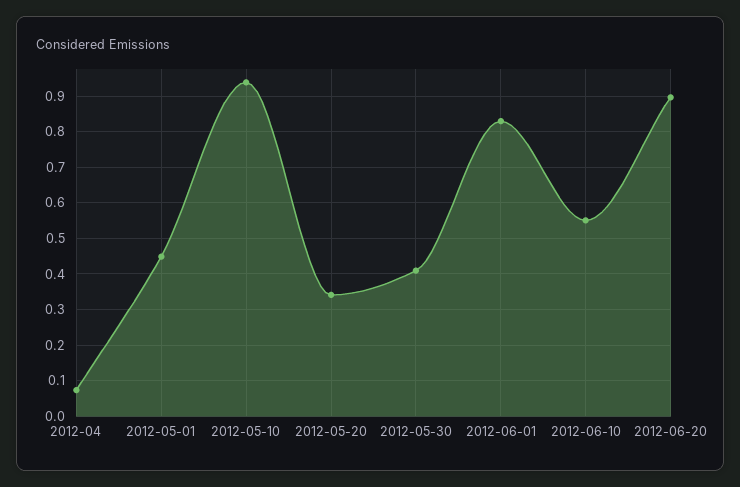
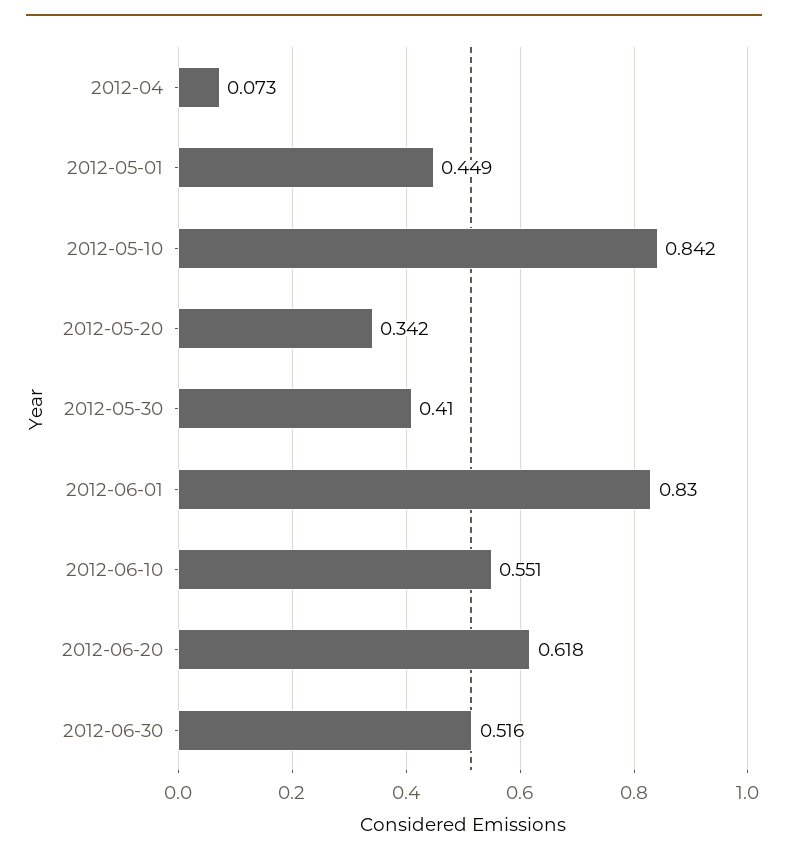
2012-05-10: 0.94 -> 0.842
2012-06-20: 0.9 -> 0.618
2012-06-30: none -> 0.516

